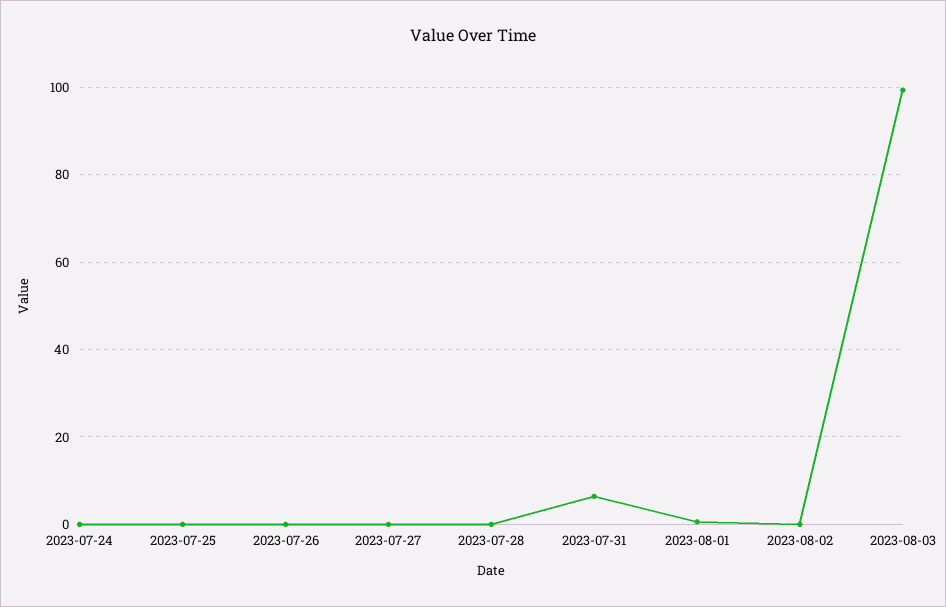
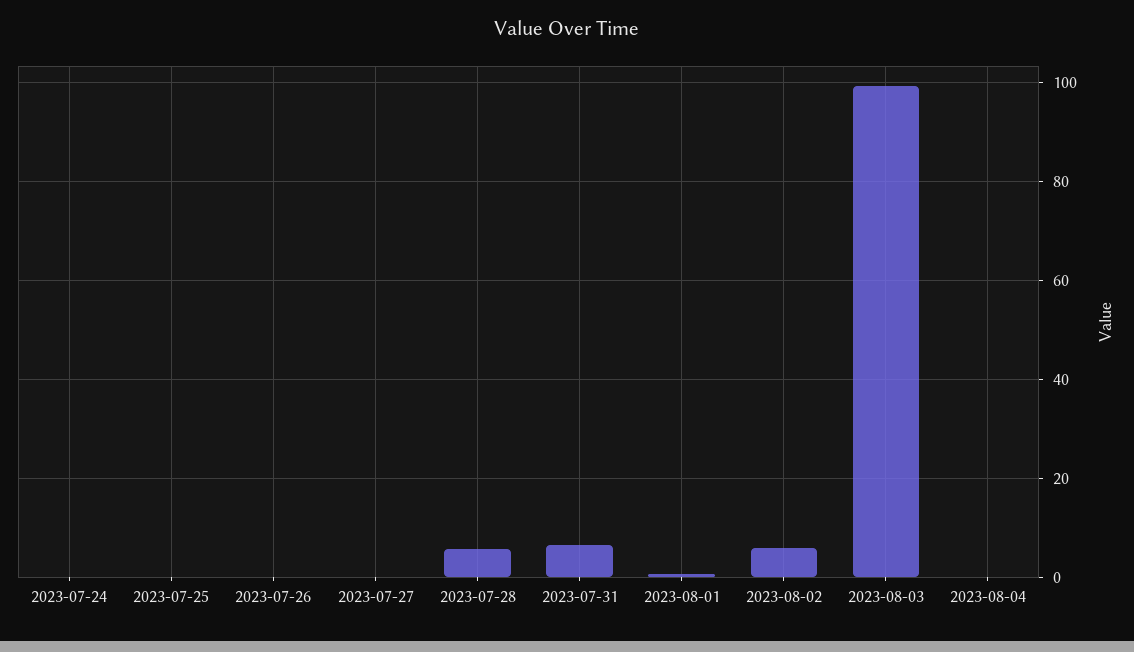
2023-07-28: 0 -> 6
2023-08-02: 0 -> 6
2023-08-04: none -> 0

